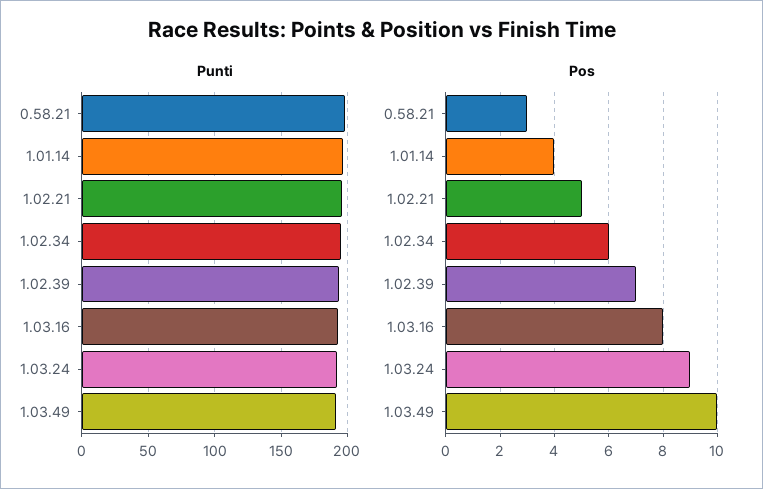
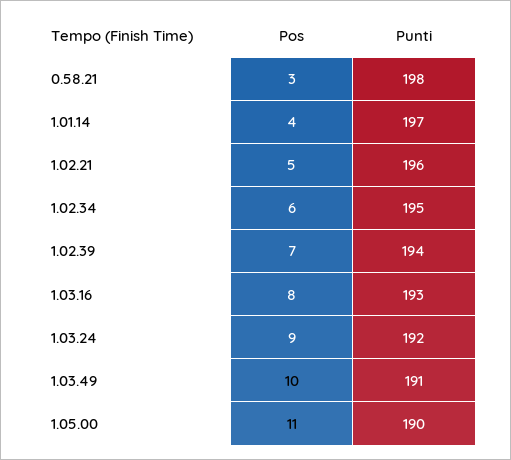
Pos, 1.05.00: none -> 11
Punti, 1.05.00: none -> 190

